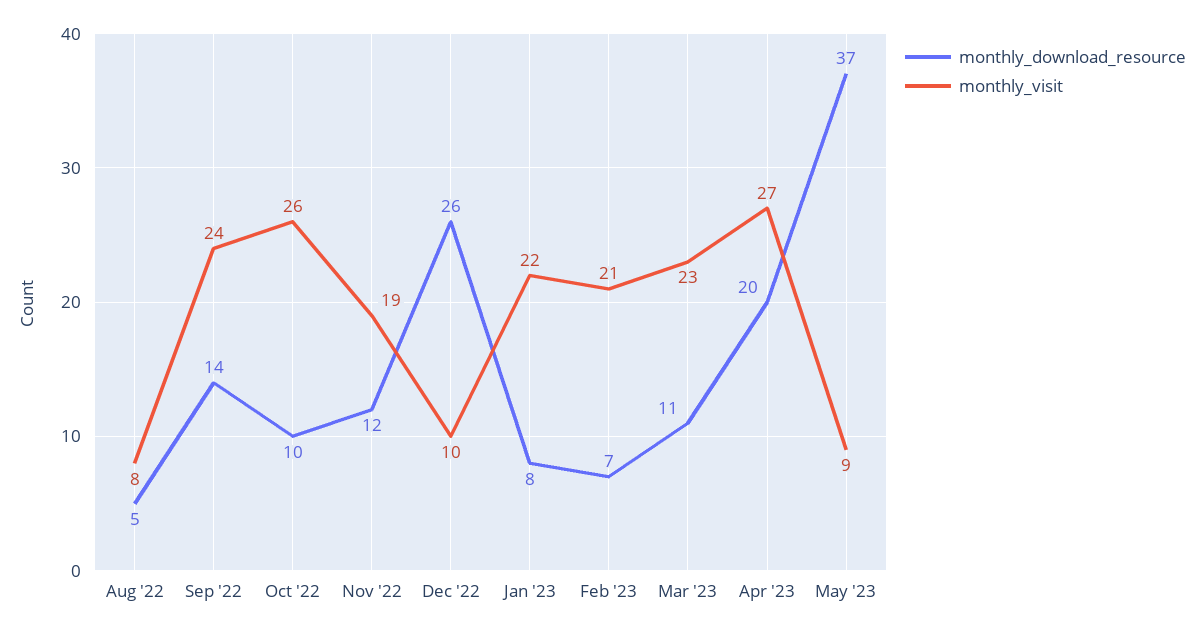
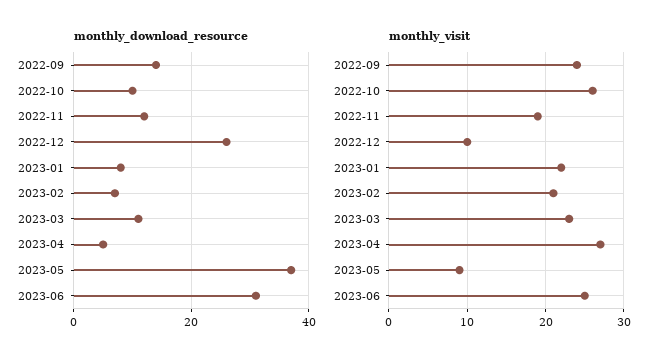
monthly_download_resource, Aug '22: 5 -> none
monthly_visit, Aug '22: 8 -> none
monthly_download_resource, Apr '23: 20 -> 5
monthly_download_resource, 2023-06: none -> 30
monthly_visit, 2023-06: none -> 25

